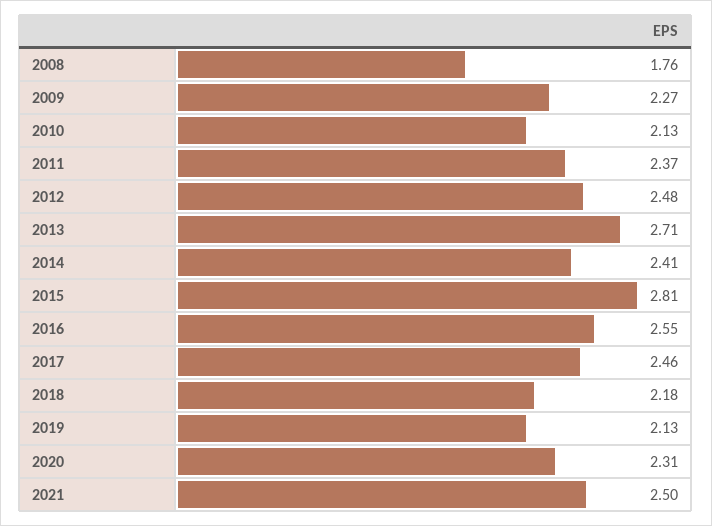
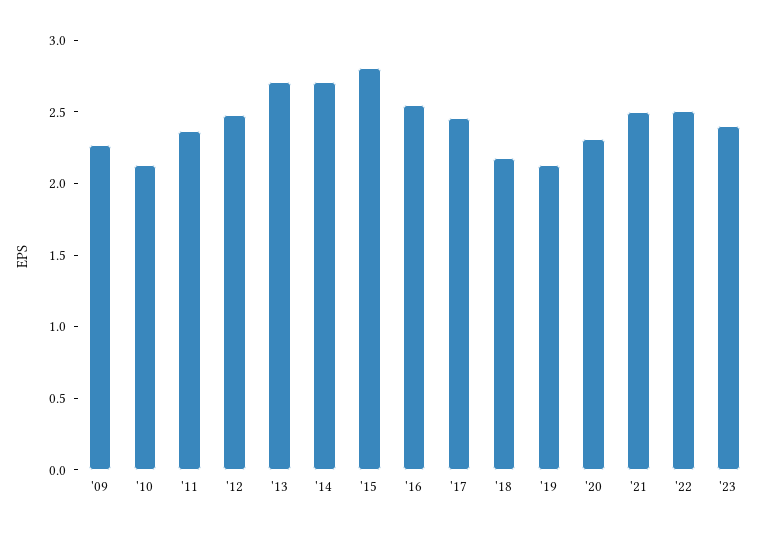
2008: 1.76 -> none
2014: 2.41 -> 2.7
'22: none -> 2.5
'23: none -> 2.4

